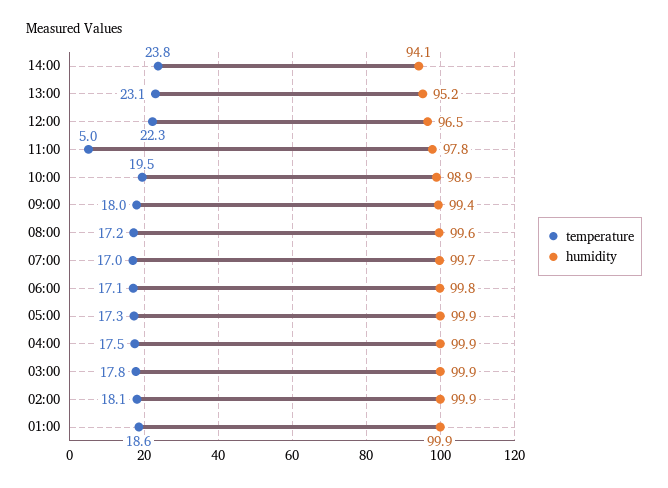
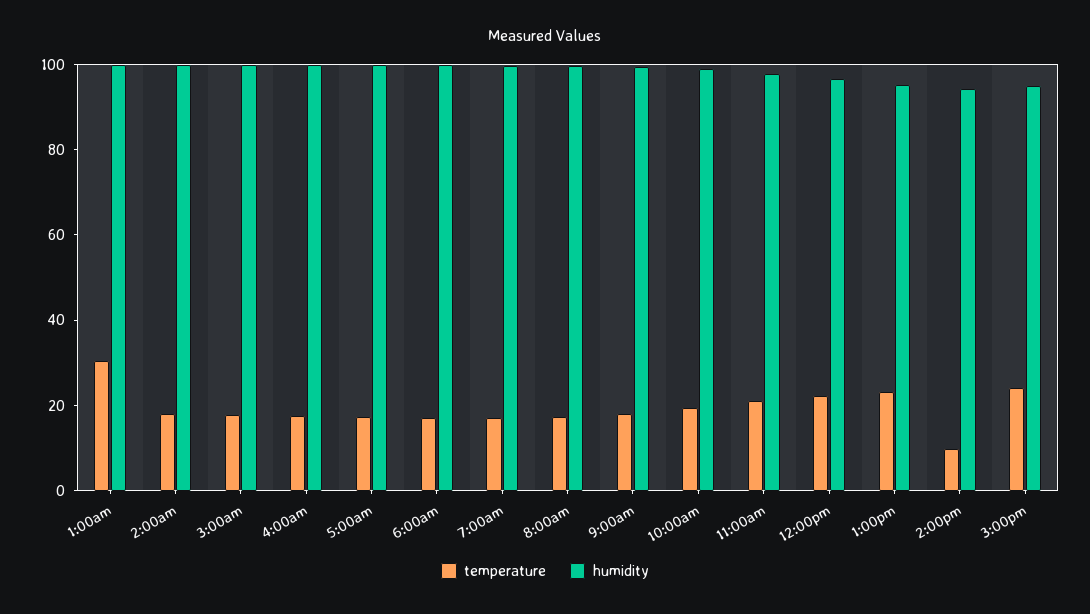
temperature, 14:00: 23.8 -> 10
temperature, 11:00: 5 -> 20
temperature, 01:00: 18.6 -> 30
temperature, 3:00pm: none -> 25
humidity, 3:00pm: none -> 95

